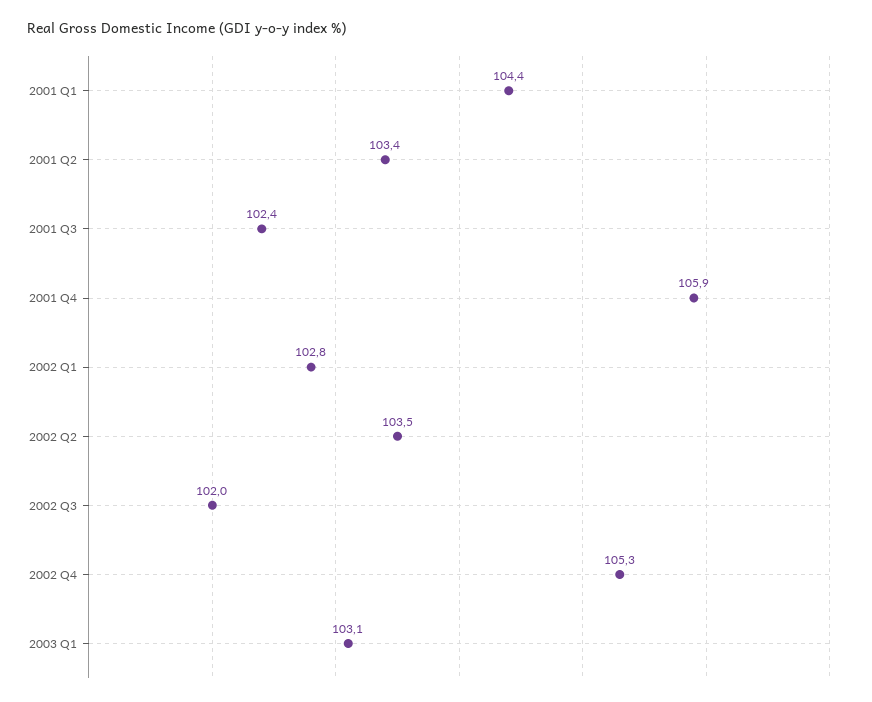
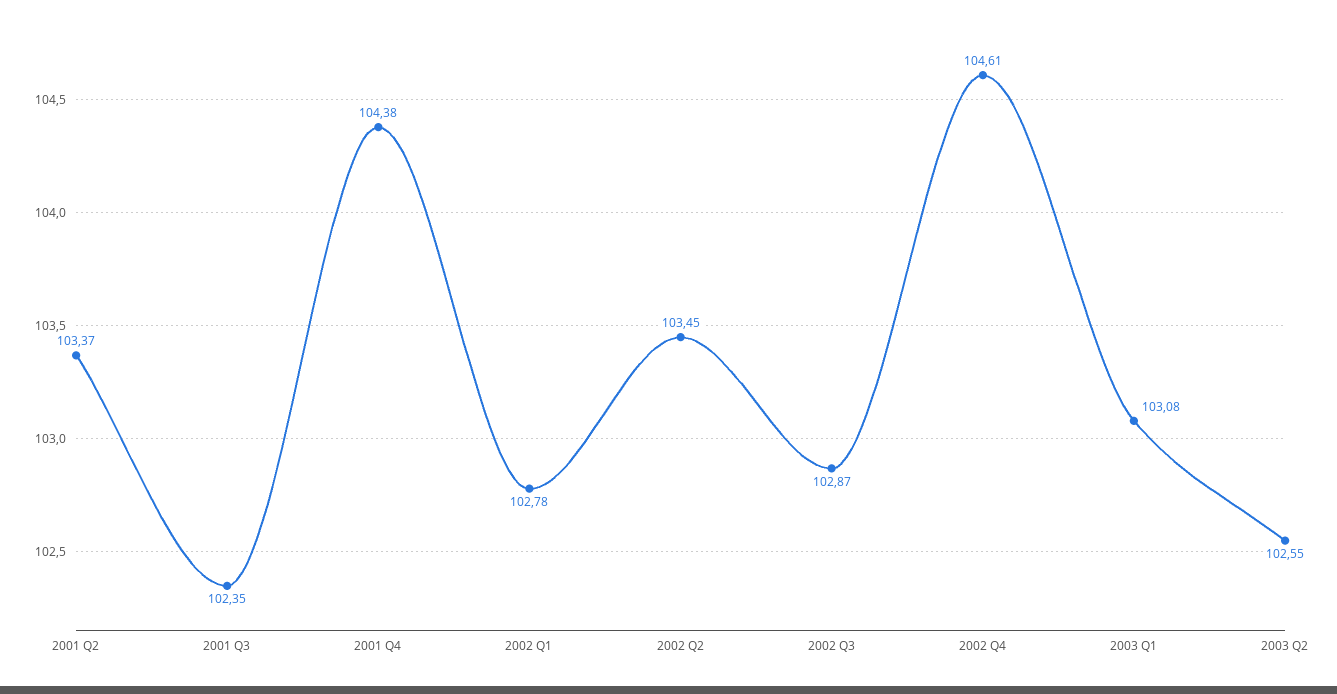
2001 Q1: 104.4 -> none
2001 Q4: 105.9 -> 104.38
2002 Q3: 102 -> 102.87
2002 Q4: 105.3 -> 104.61
2003 Q2: none -> 102.55

